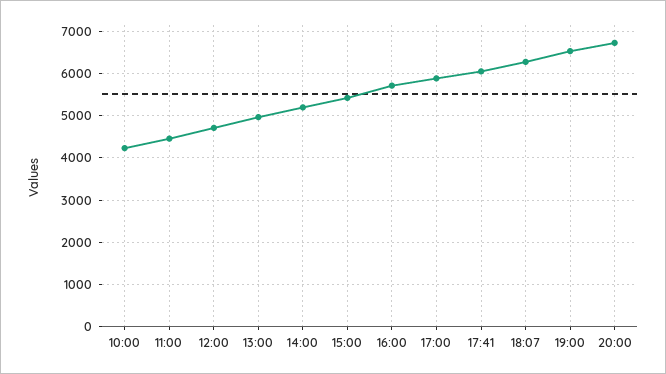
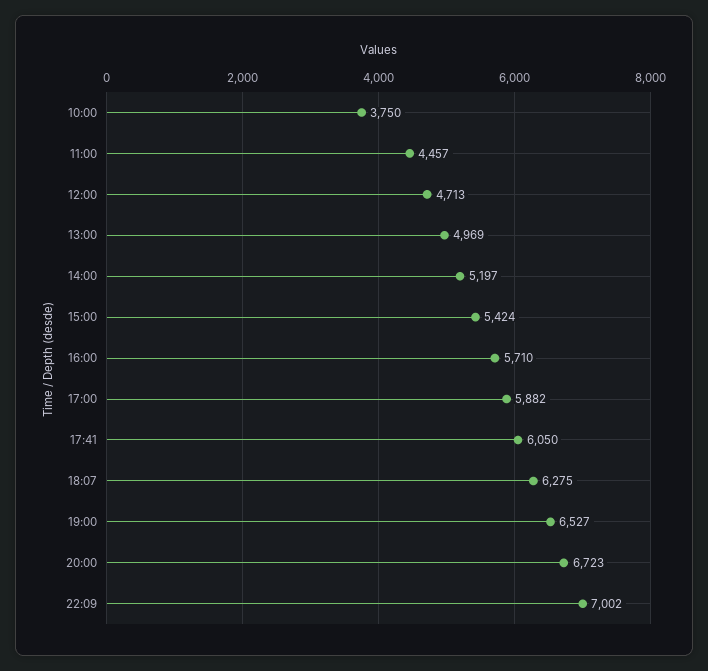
10:00: 4200 -> 3750
22:09: none -> 7002

